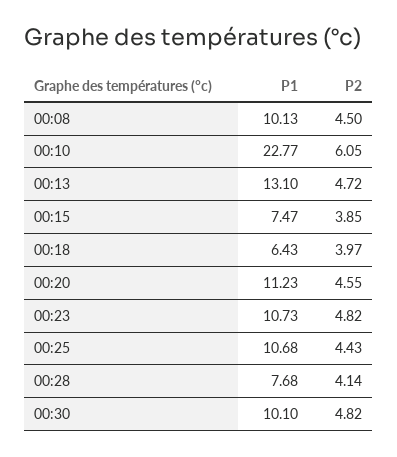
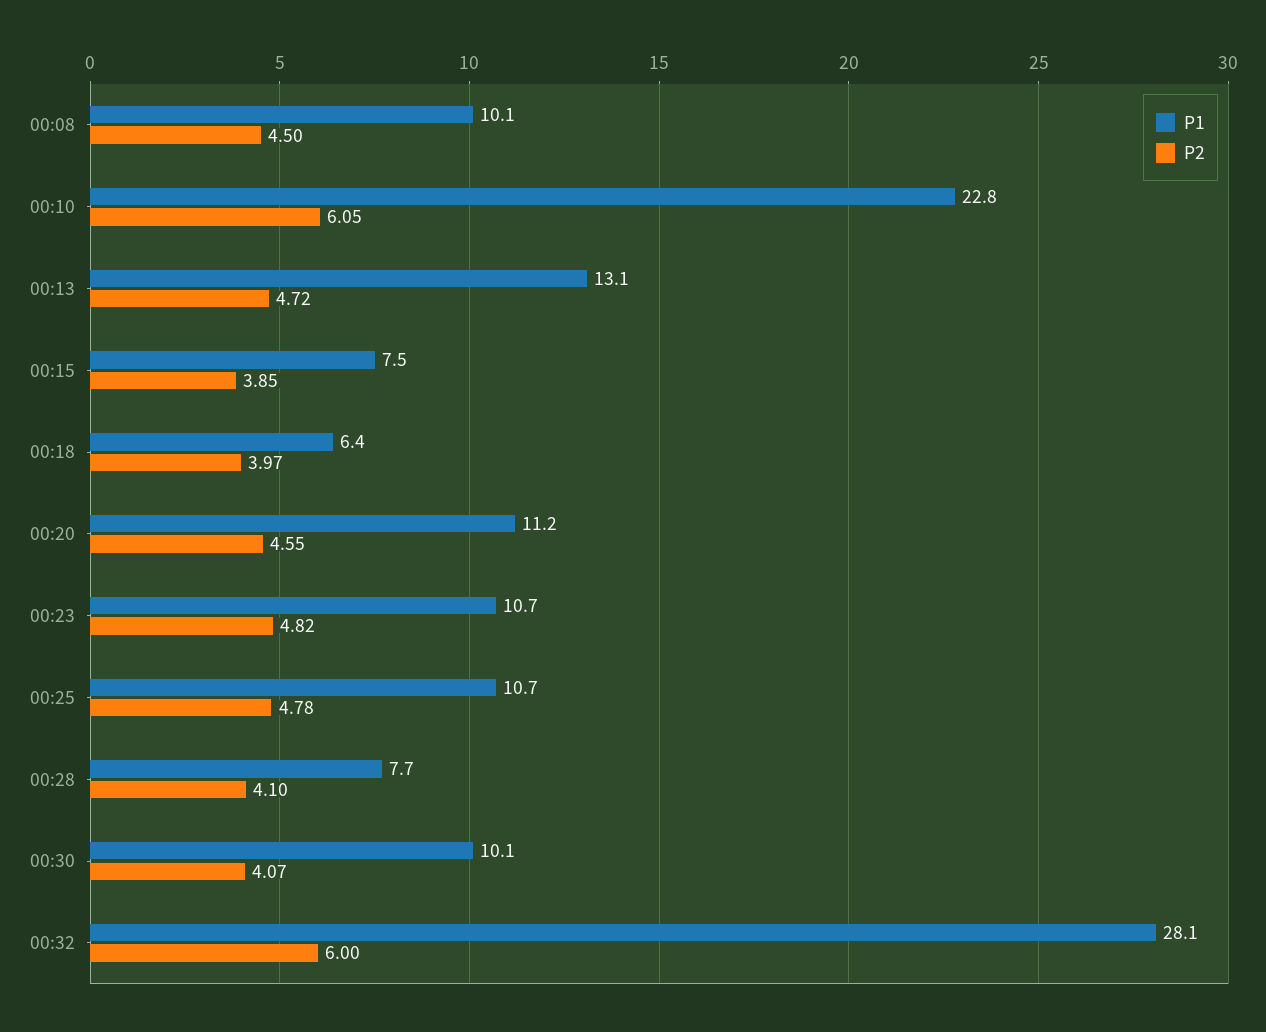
P2, 00:25: 4.43 -> 4.78
P2, 00:28: 4.14 -> 4.1
P2, 00:30: 4.82 -> 4.07
P1, 00:32: none -> 28.1
P2, 00:32: none -> 6

